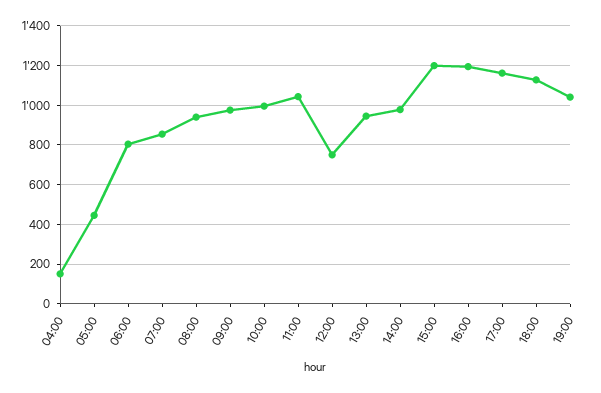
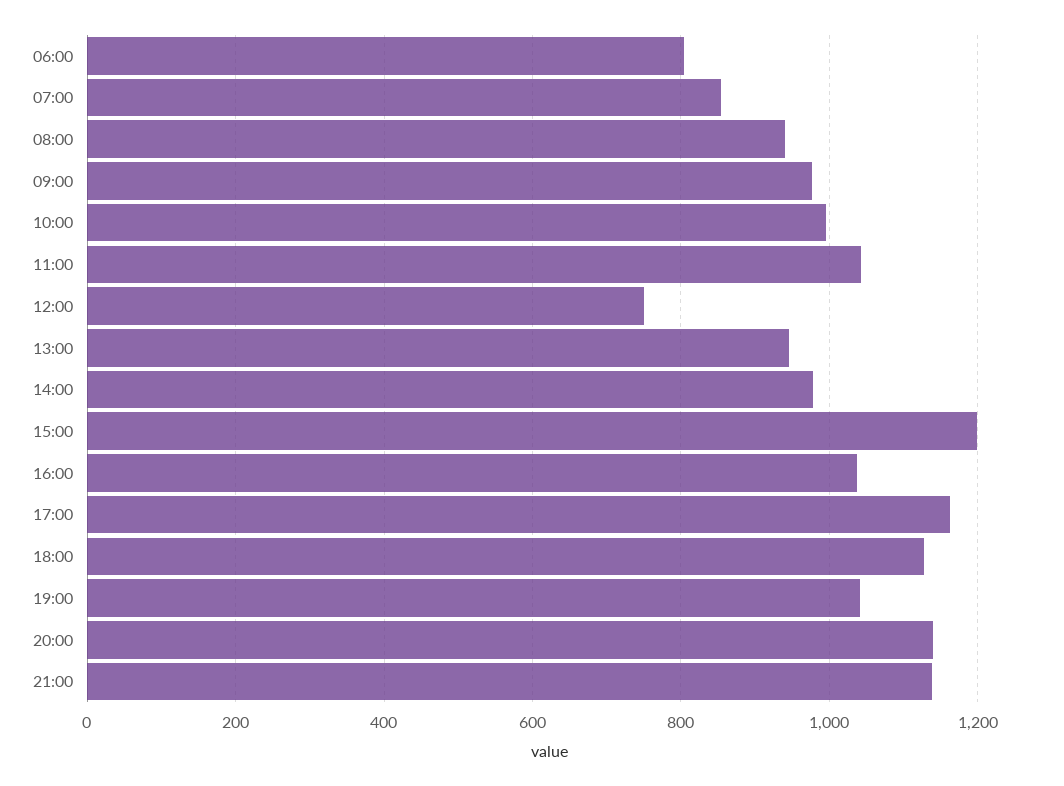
04:00: 150 -> none
05:00: 450 -> none
16:00: 1200 -> 1040
20:00: none -> 1140
21:00: none -> 1140

